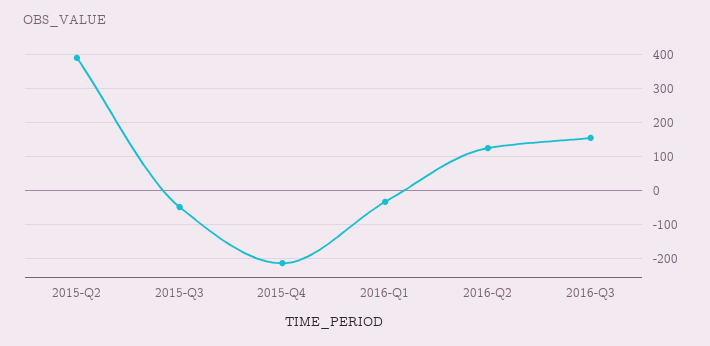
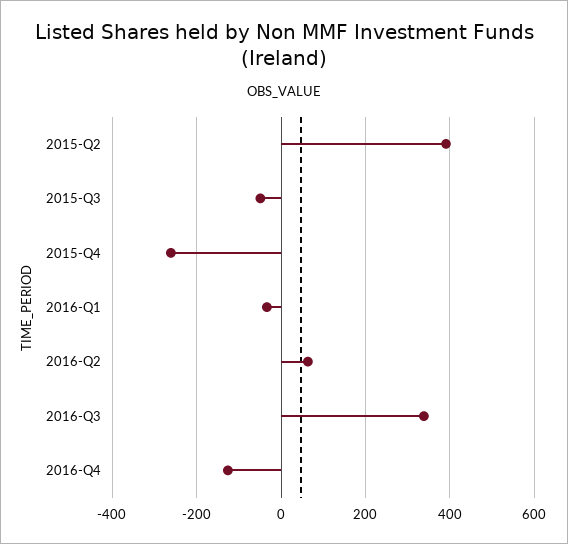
2015-Q4: -220 -> -260
2016-Q2: 120 -> 60
2016-Q3: 160 -> 340
2016-Q4: none -> -120

